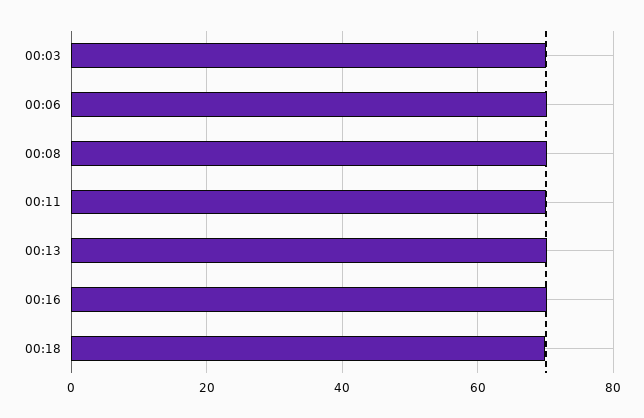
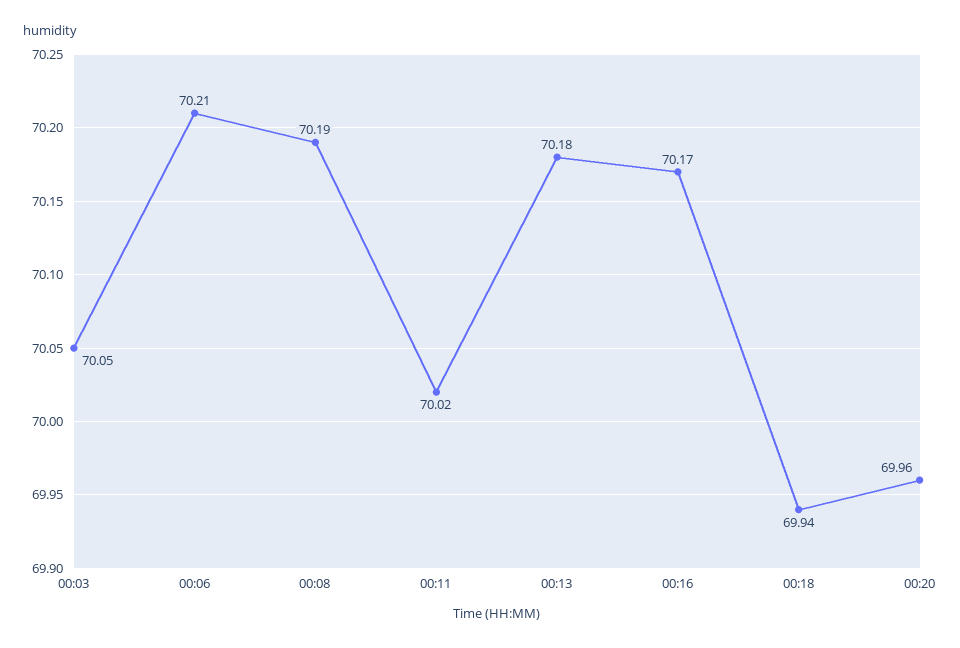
00:20: none -> 69.96

